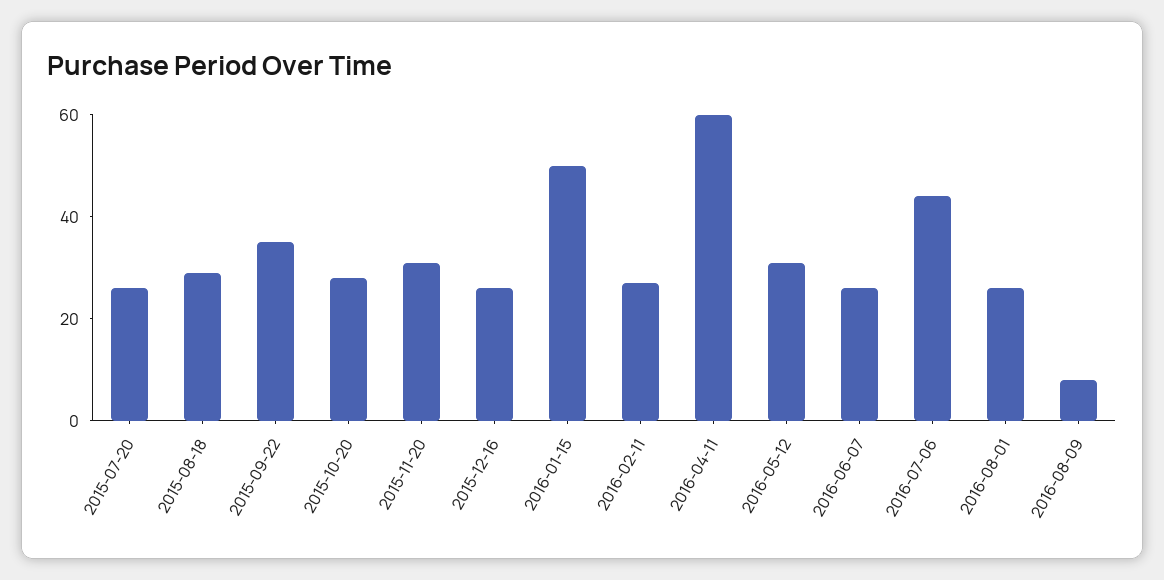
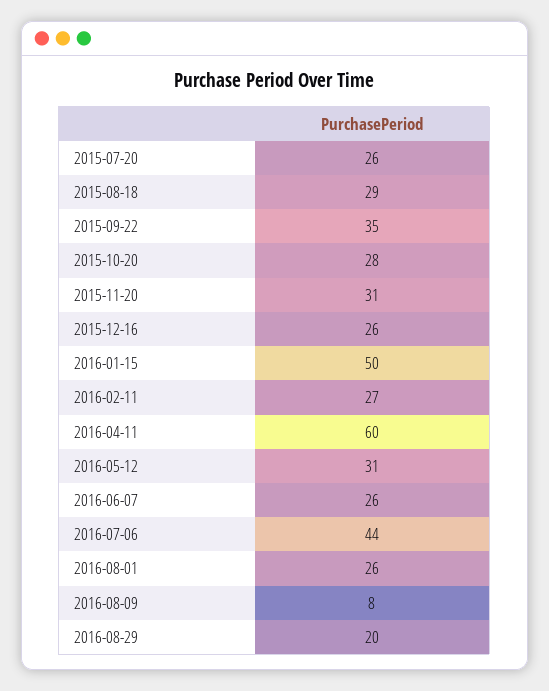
2016-08-29: none -> 20

